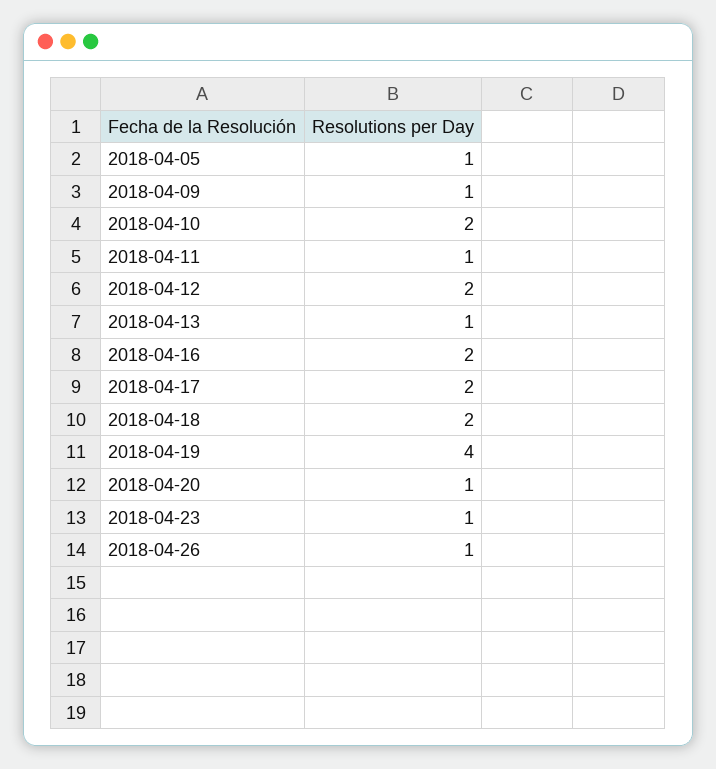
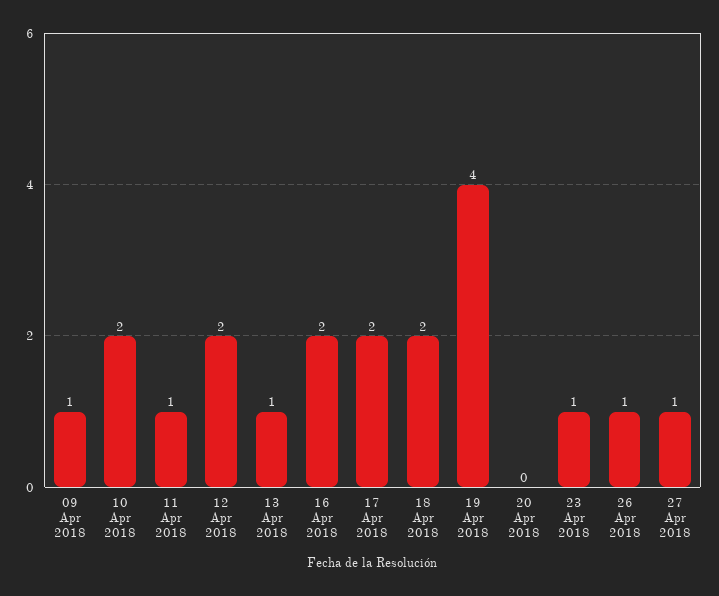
2018-04-05: 1 -> none
2018-04-20: 1 -> 0
27 Apr 2018: none -> 1

